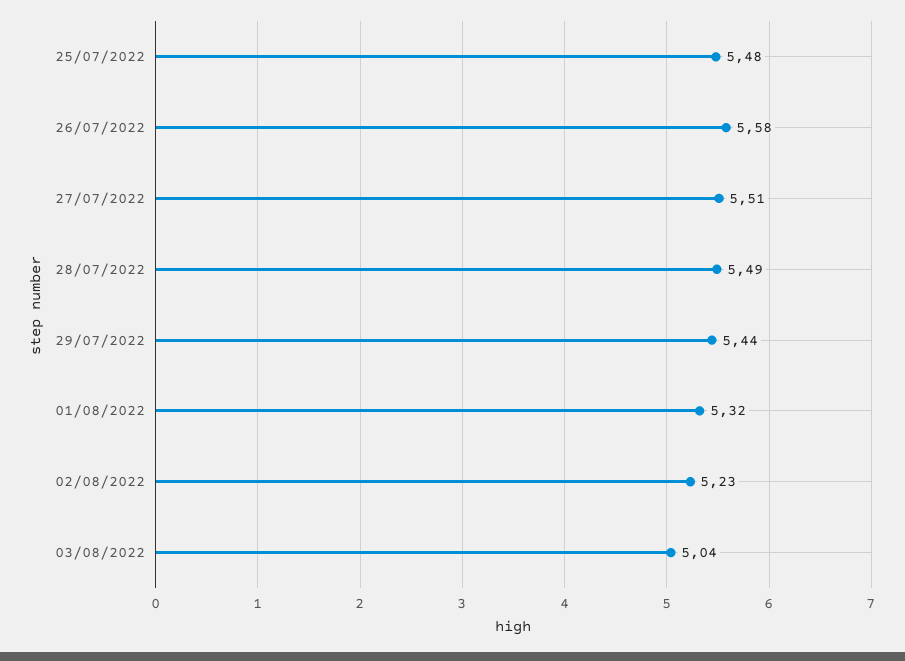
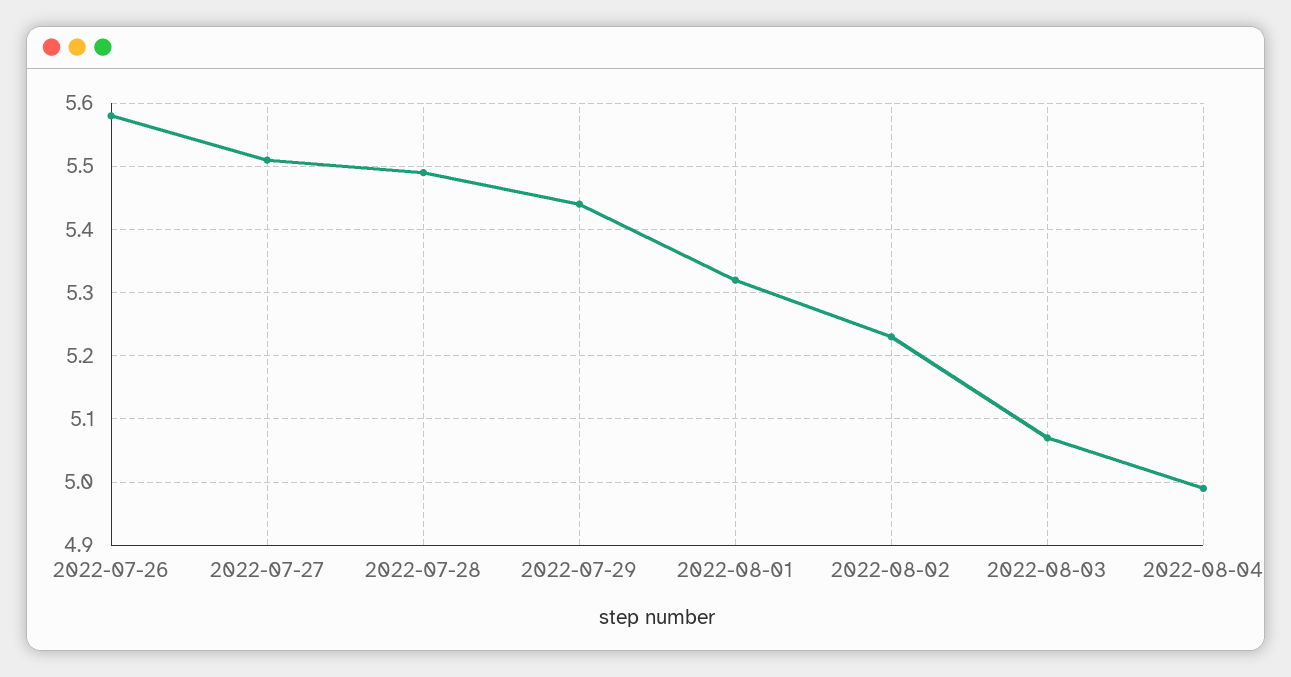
25/07/2022: 5.48 -> none
03/08/2022: 5.04 -> 5.07
2022-08-04: none -> 4.99

